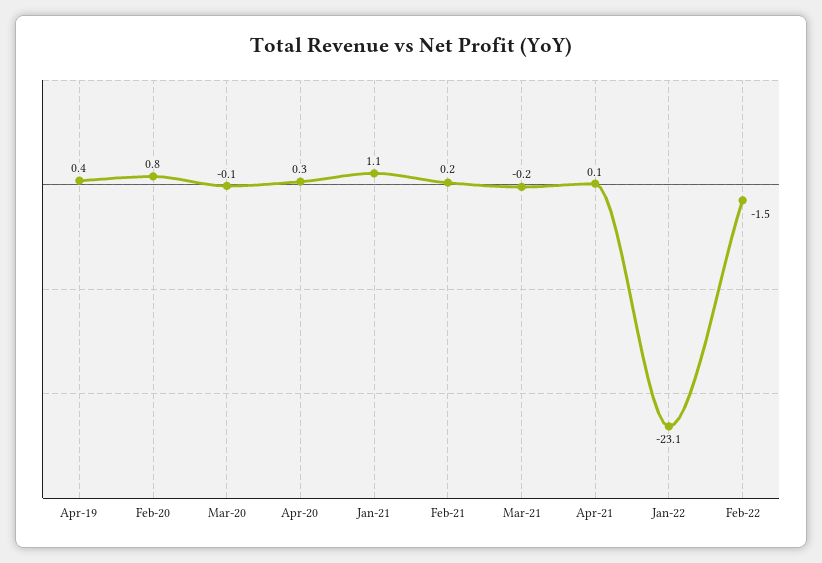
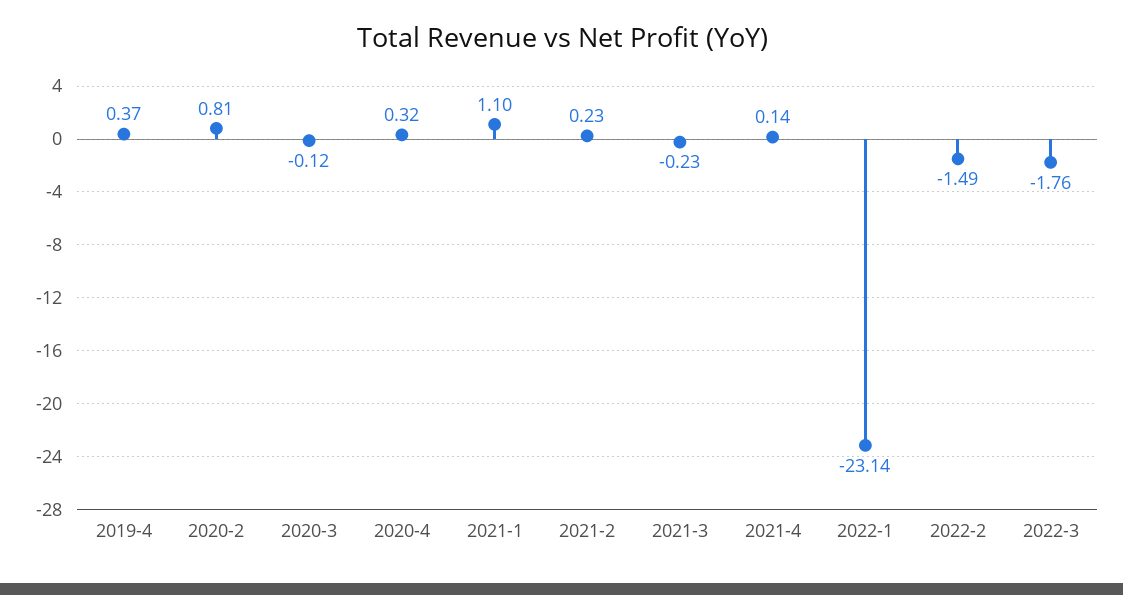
2022-3: none -> -1.76

